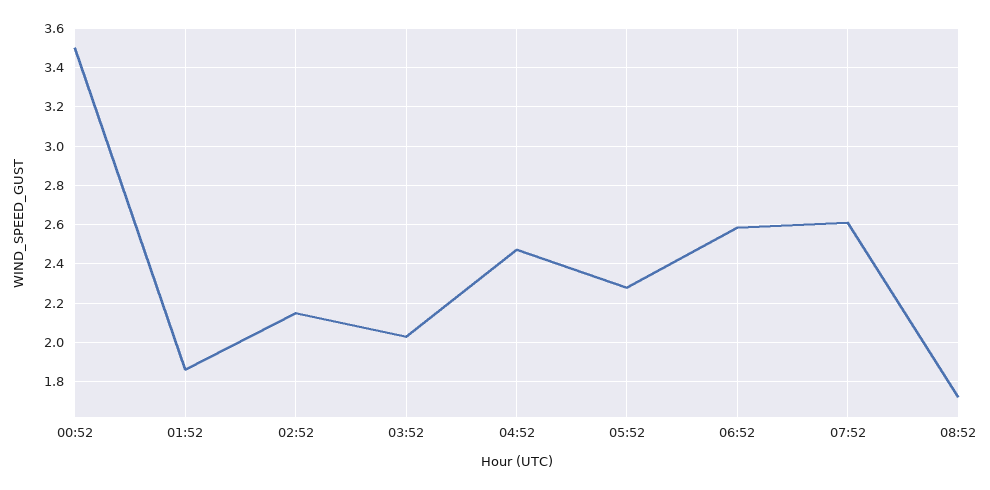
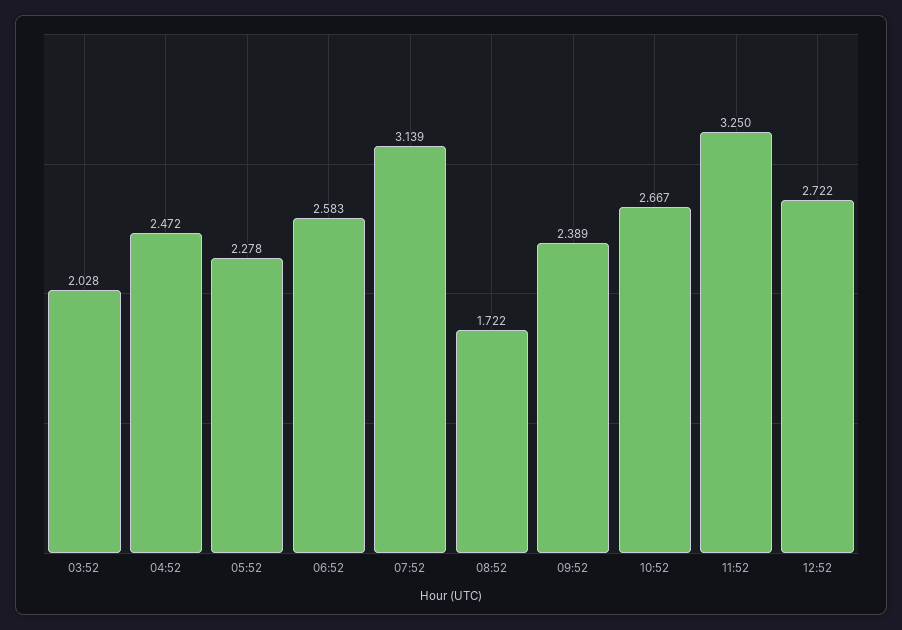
00:52: 3.5 -> none
01:52: 1.85 -> none
02:52: 2.15 -> none
07:52: 2.6 -> 3.139
09:52: none -> 2.389
10:52: none -> 2.667
11:52: none -> 3.25
12:52: none -> 2.722

